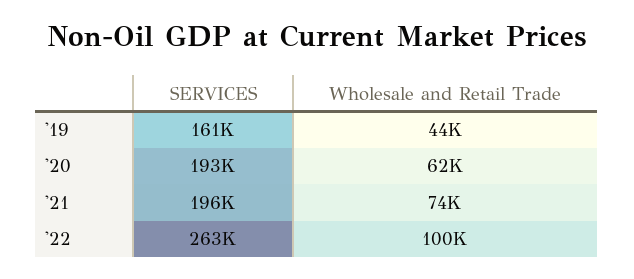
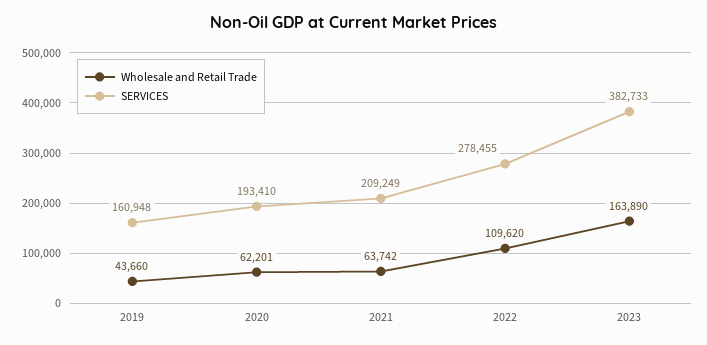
SERVICES, '21: 196000 -> 209249
Wholesale and Retail Trade, '21: 74000 -> 63742
SERVICES, '22: 263000 -> 278455
Wholesale and Retail Trade, '22: 100000 -> 109620
Wholesale and Retail Trade, 2023: none -> 163890
SERVICES, 2023: none -> 382733

